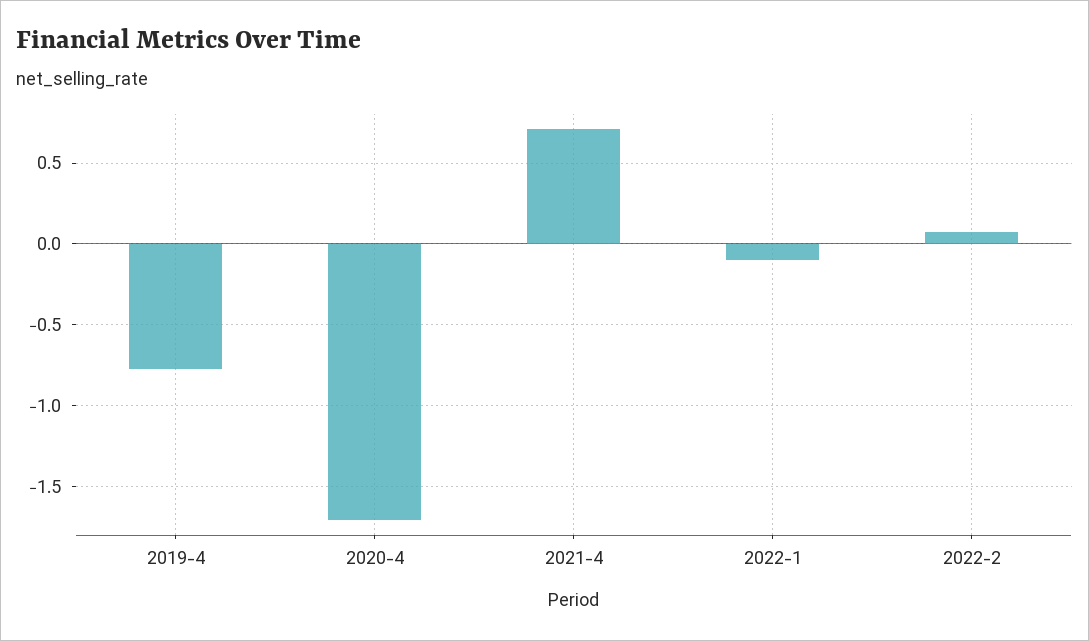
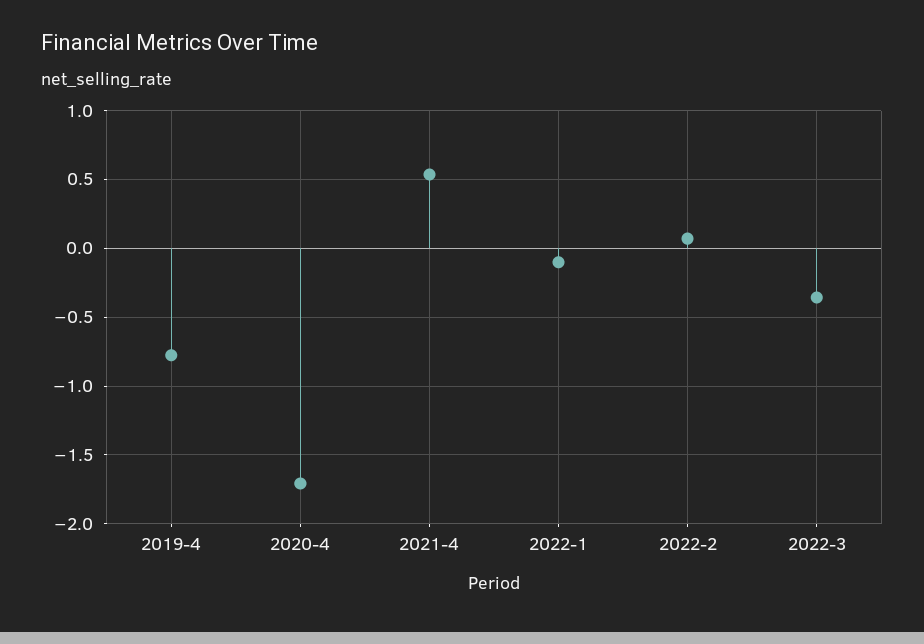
2021-4: 0.7 -> 0.55
2022-3: none -> -0.35

